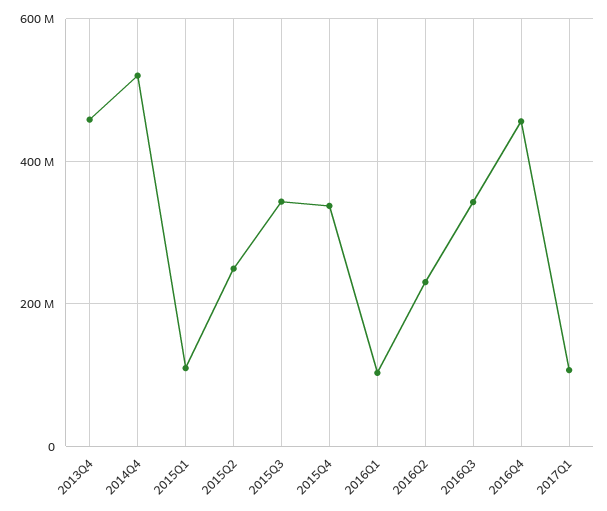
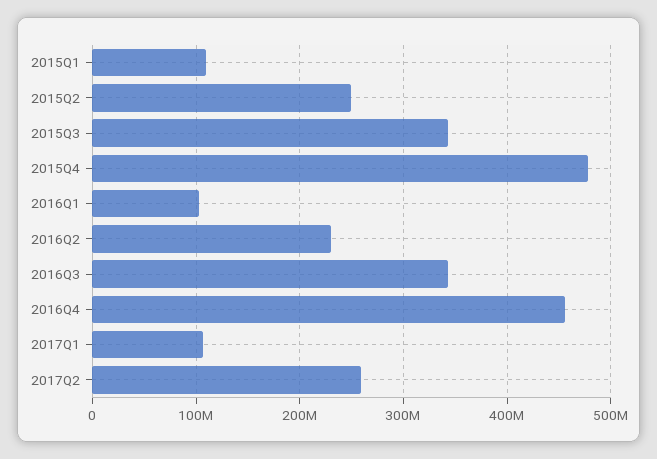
2013Q4: 460000000 -> none
2014Q4: 520000000 -> none
2015Q4: 340000000 -> 480000000
2017Q2: none -> 260000000

